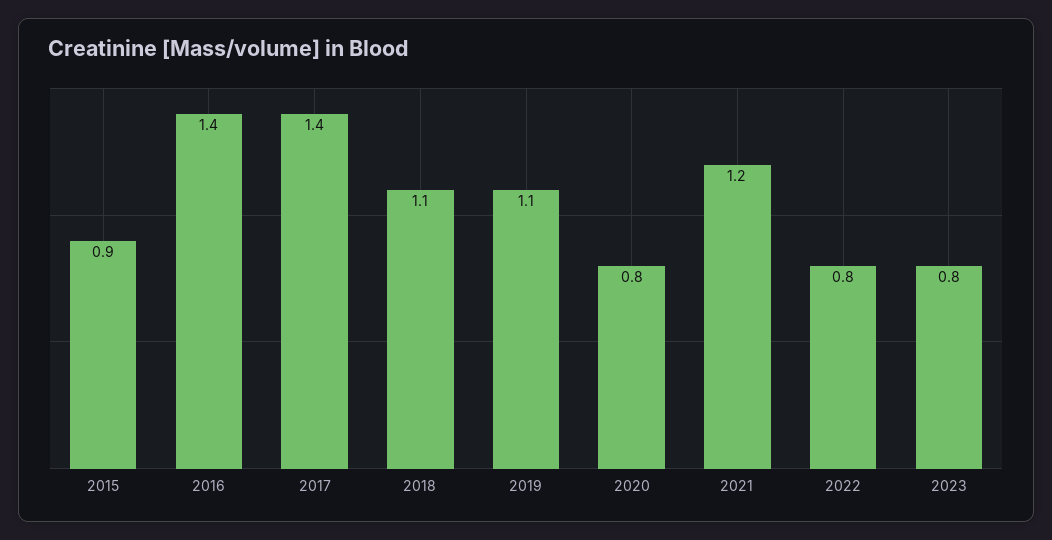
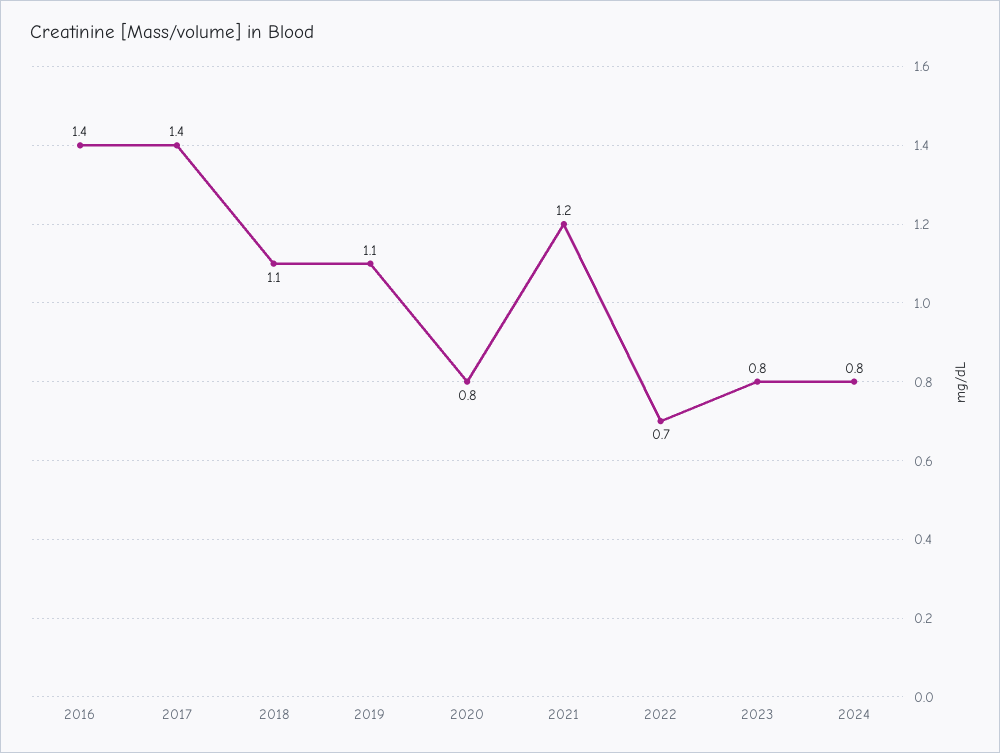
2015: 0.9 -> none
2022: 0.8 -> 0.7
2024: none -> 0.8

